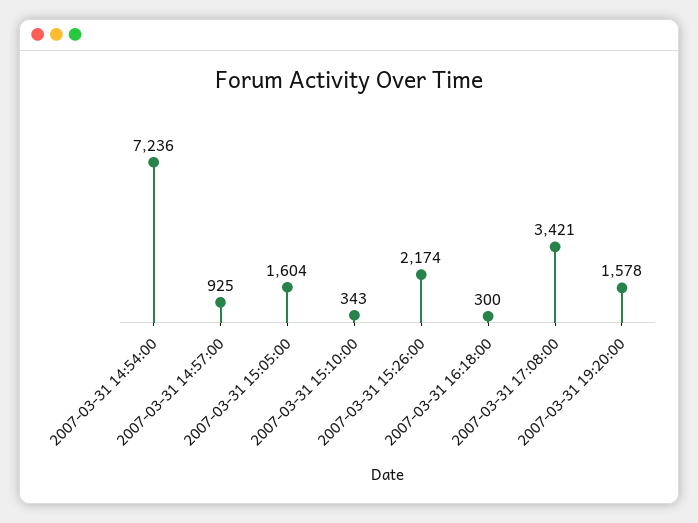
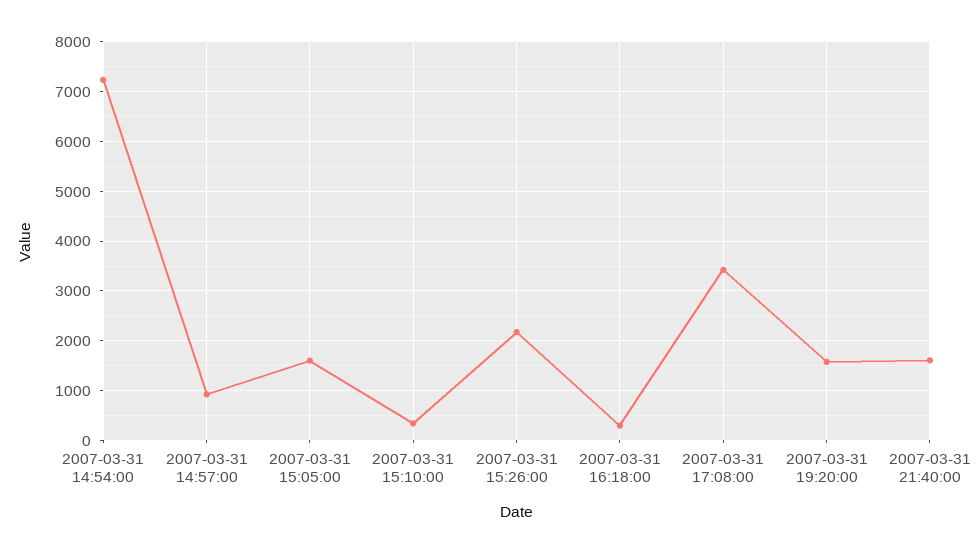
2007-03-31 21:40:00: none -> 1600

